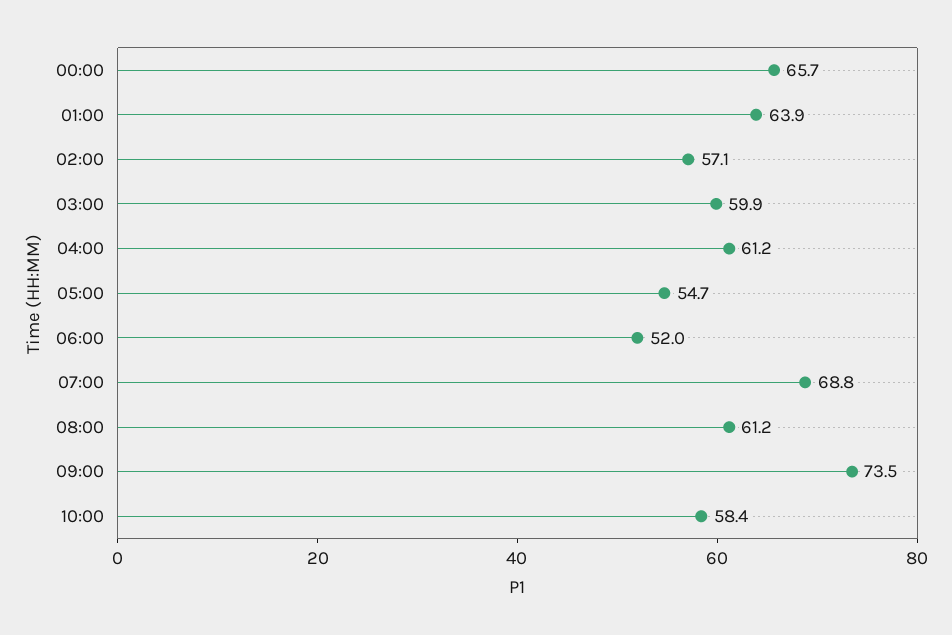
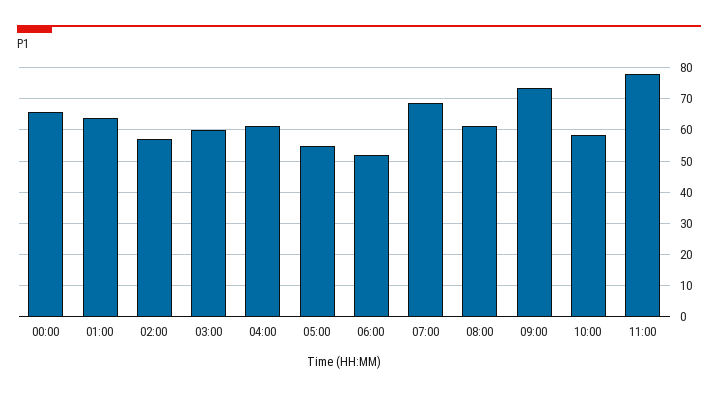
11:00: none -> 78

